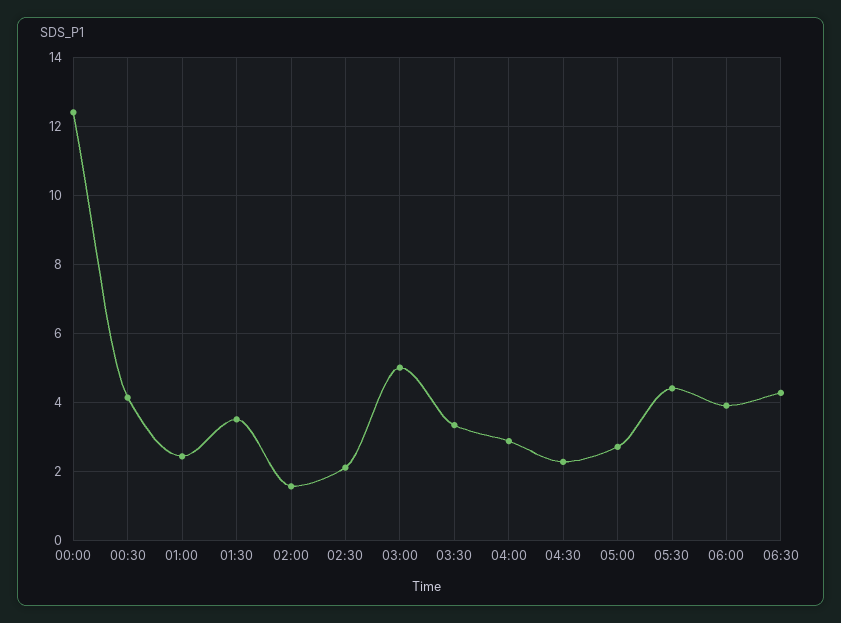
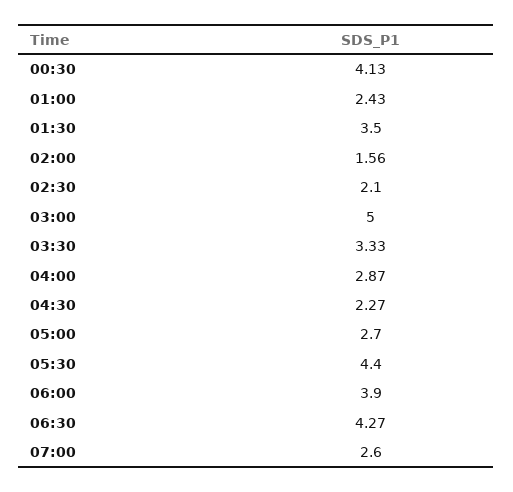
00:00: 12.4 -> none
07:00: none -> 2.6

